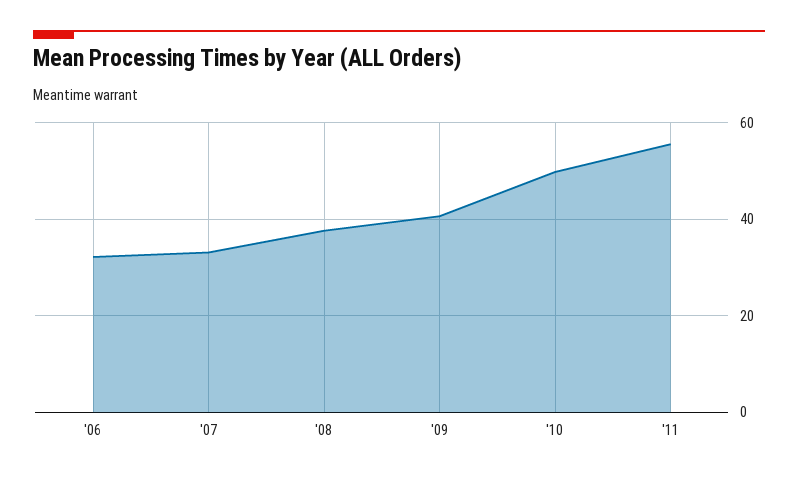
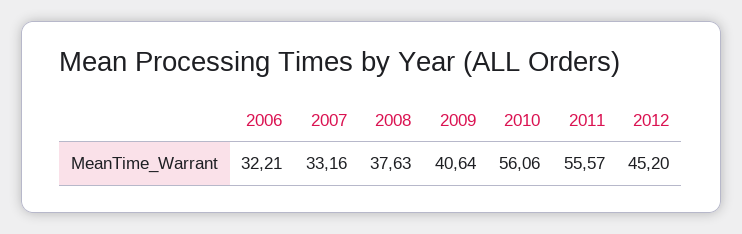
'10: 50 -> 56.06
2012: none -> 45.2

